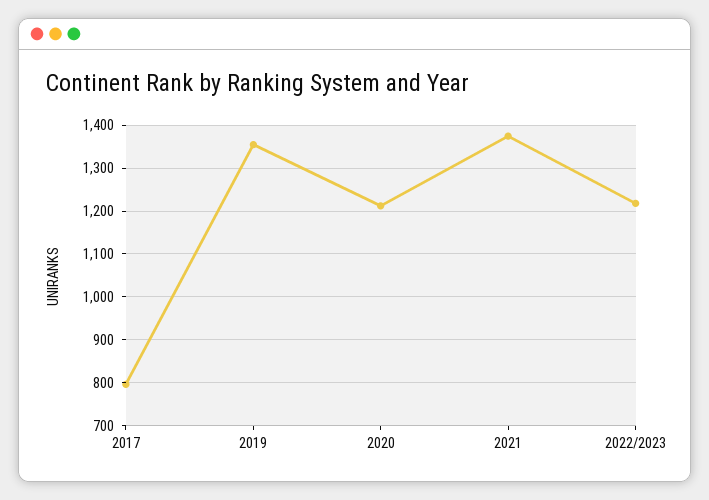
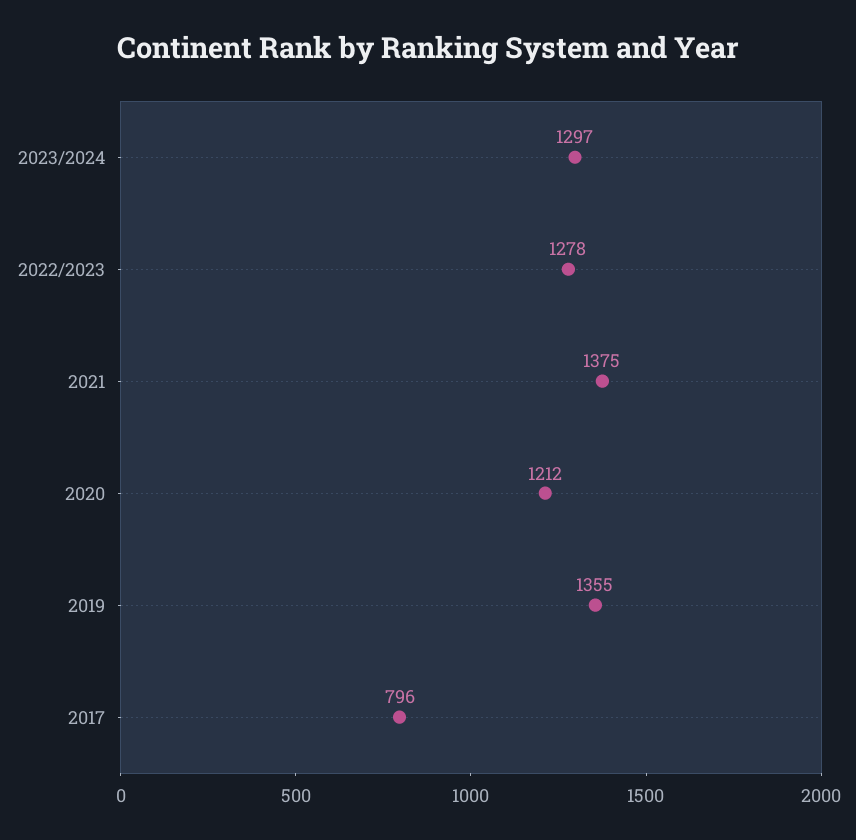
2022/2023: 1220 -> 1278
2023/2024: none -> 1297

